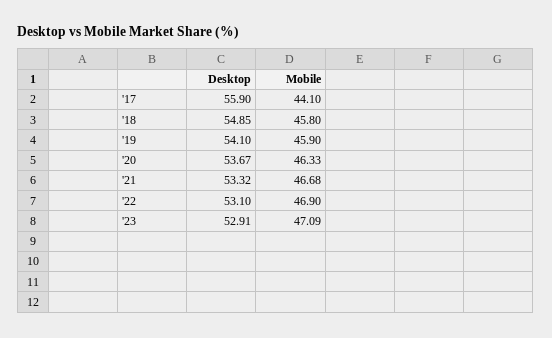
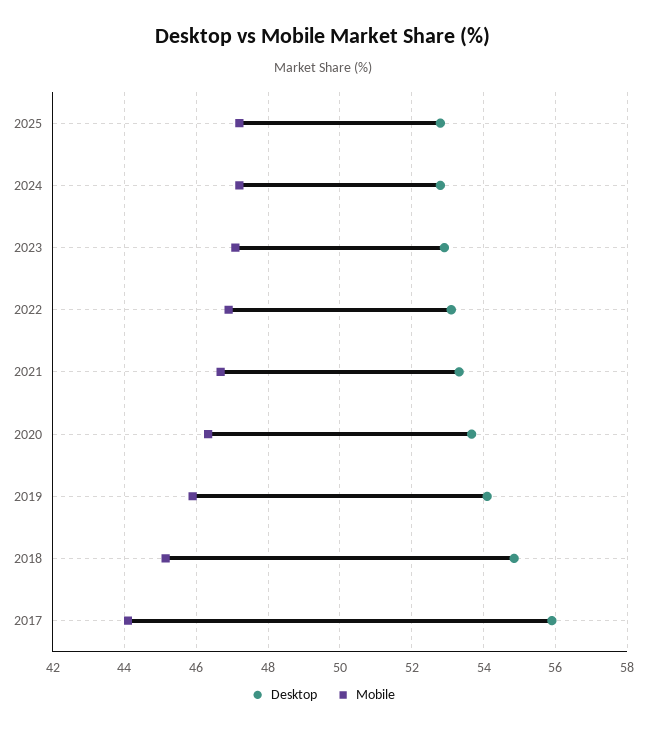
Mobile, '18: 45.8 -> 45.2
Desktop, 2025: none -> 52.8
Mobile, 2025: none -> 47.2
Desktop, 2024: none -> 52.8
Mobile, 2024: none -> 47.2

